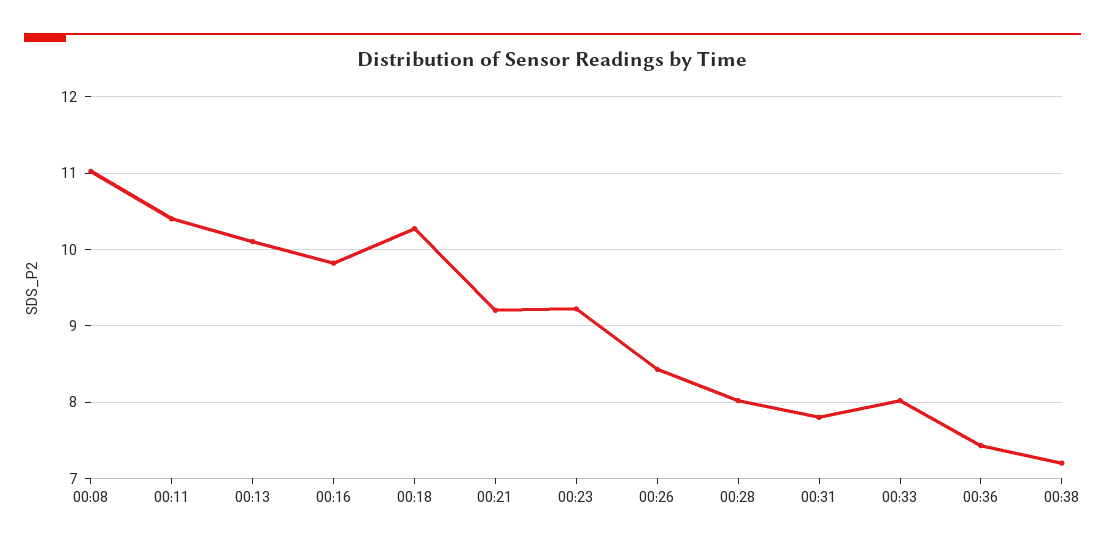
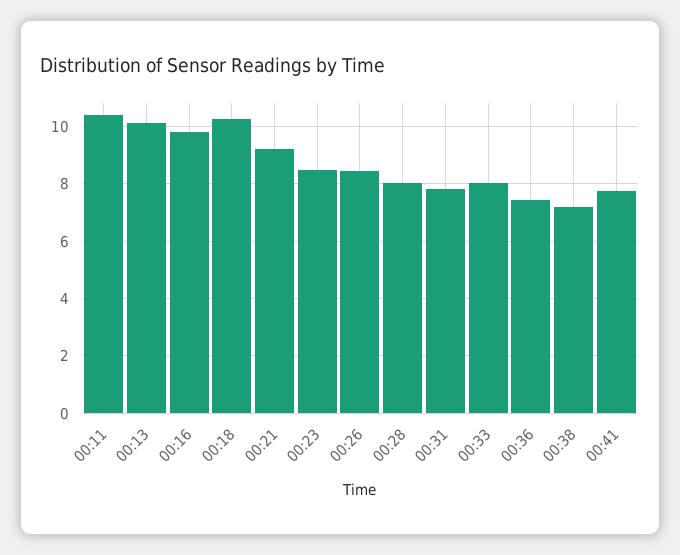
00:08: 11 -> none
00:23: 9.2 -> 8.5
00:41: none -> 7.75

